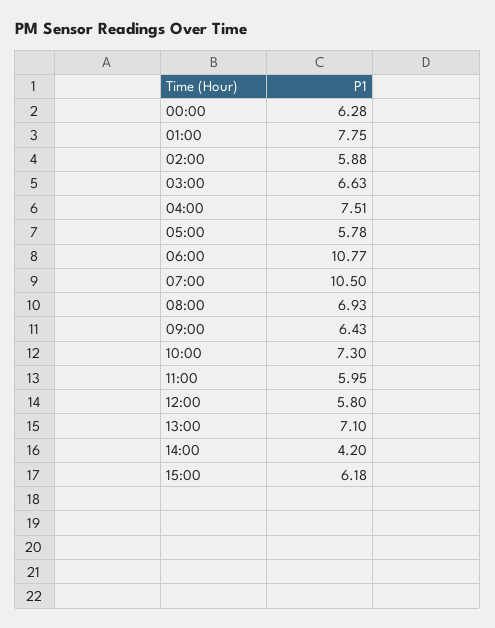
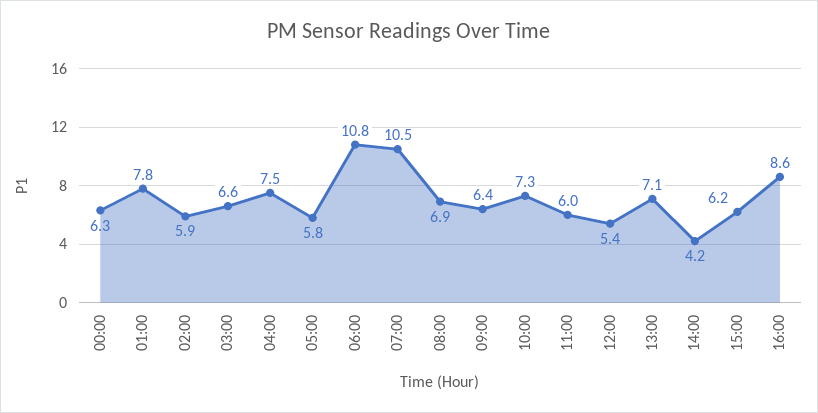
12:00: 5.8 -> 5.4
16:00: none -> 8.6

